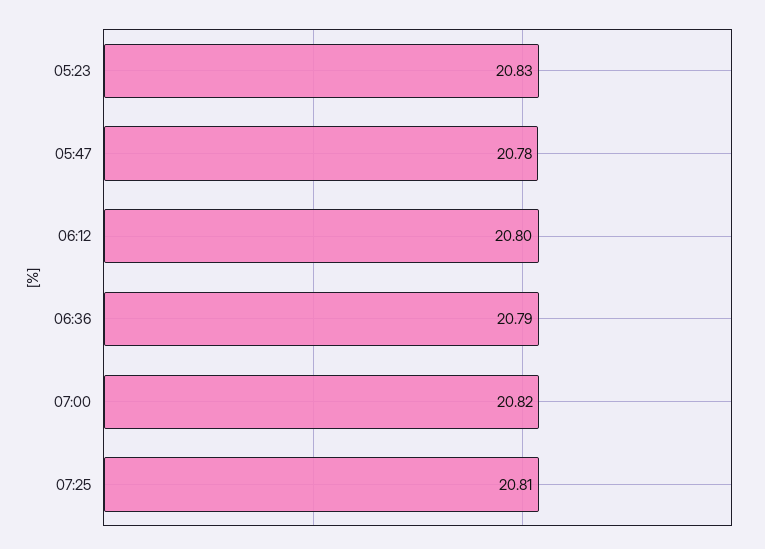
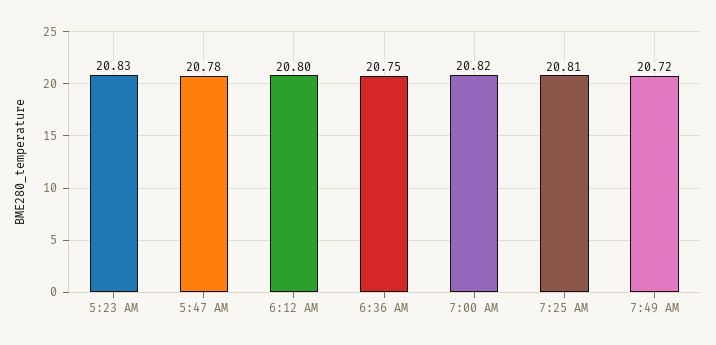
06:36: 20.79 -> 20.75
7:49 AM: none -> 20.72

